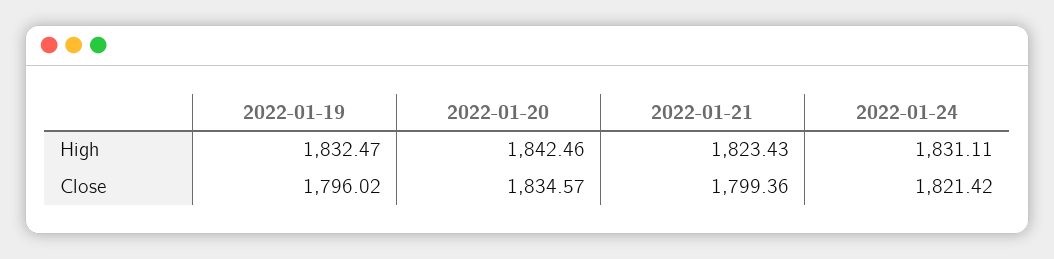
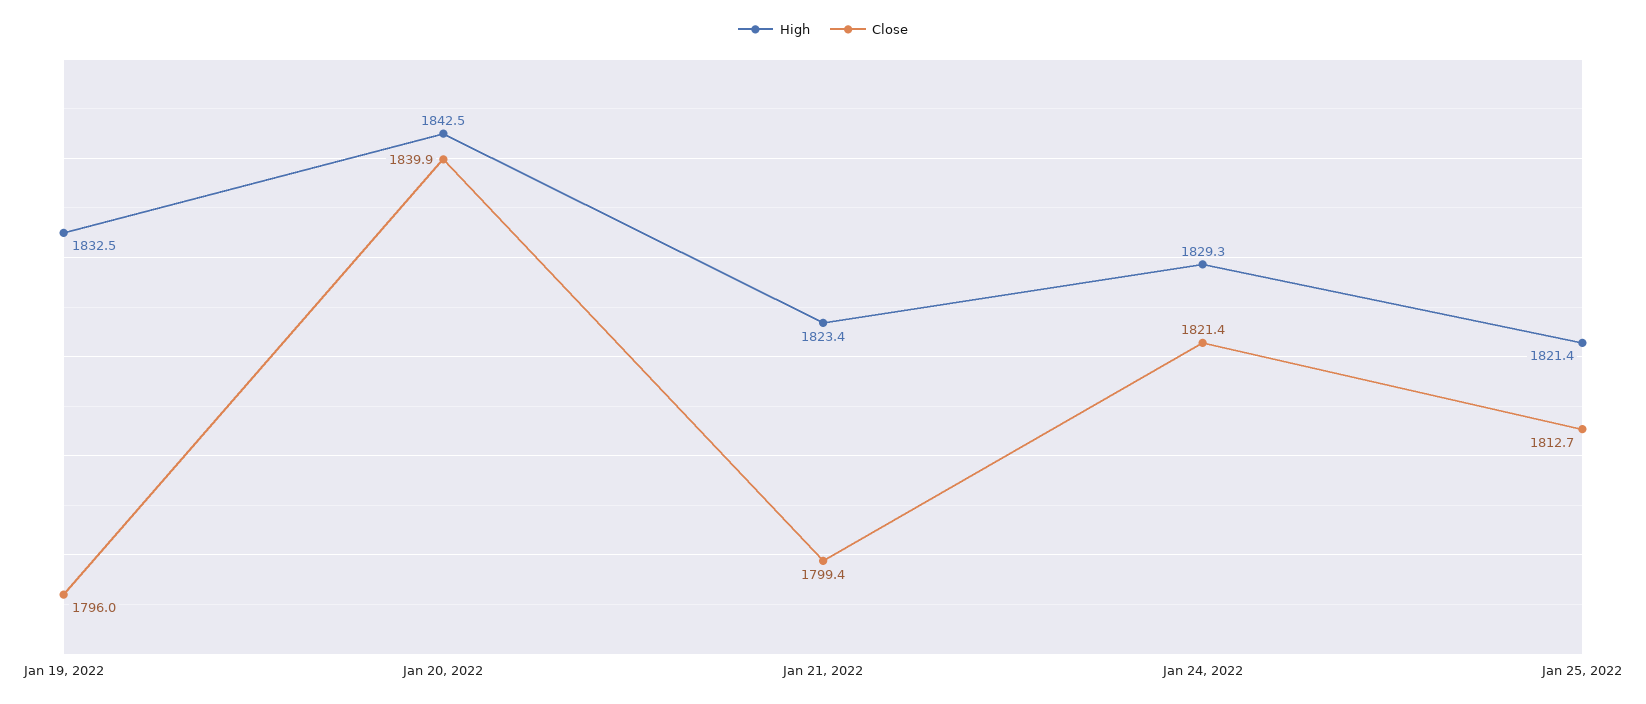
High, 2022-01-24: 1831.11 -> 1829.3
Close, 2022-01-20: 1834.57 -> 1839.9
High, Jan 25, 2022: none -> 1821.4
Close, Jan 25, 2022: none -> 1812.7

